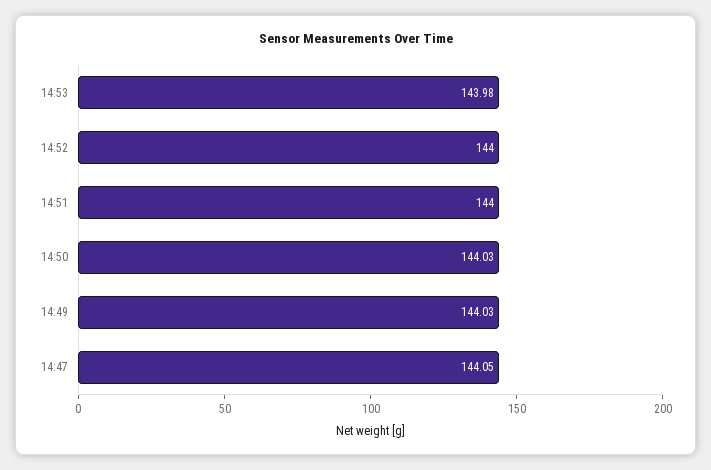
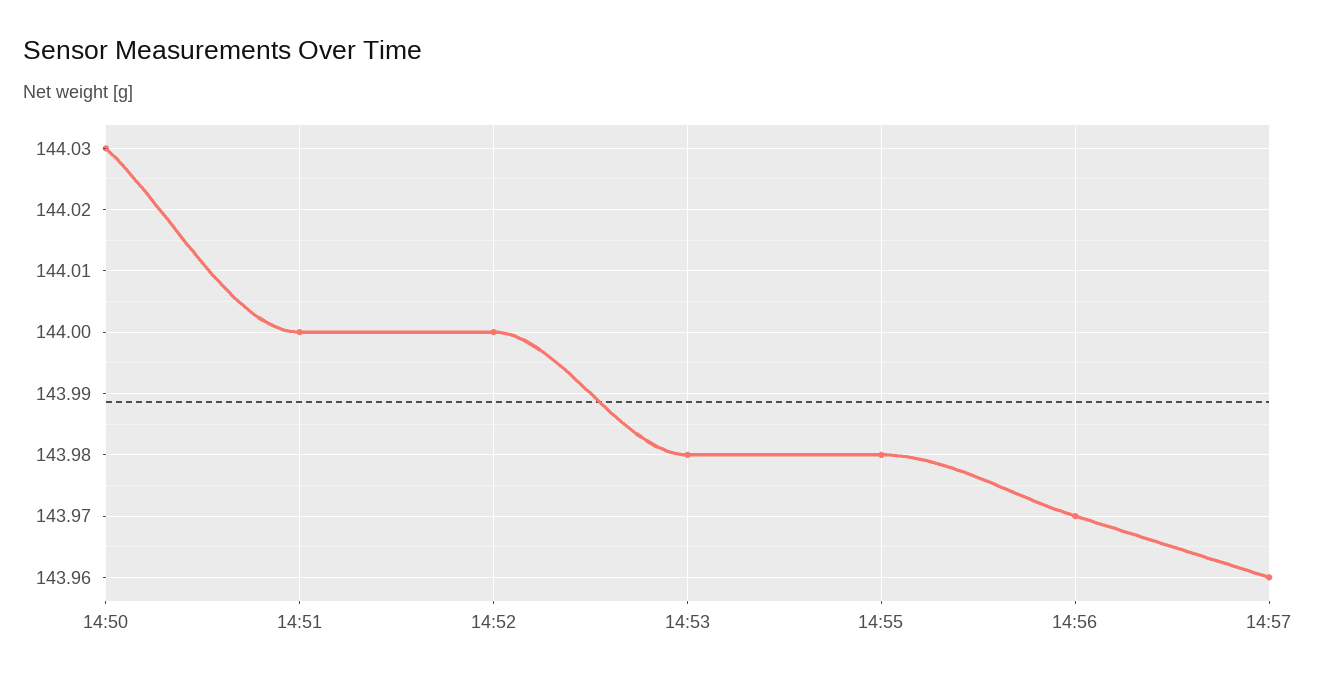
14:49: 144.03 -> none
14:47: 144.05 -> none
14:55: none -> 143.98
14:56: none -> 143.97
14:57: none -> 143.96

